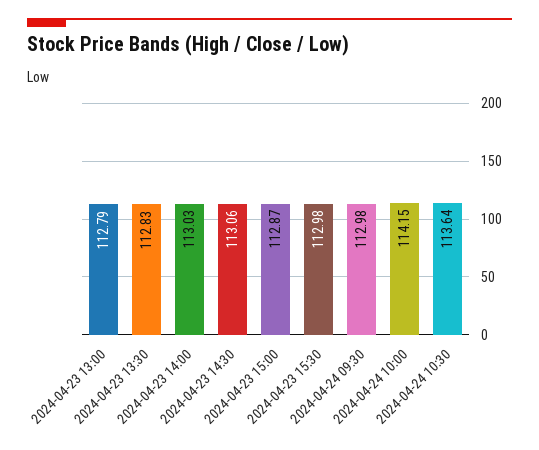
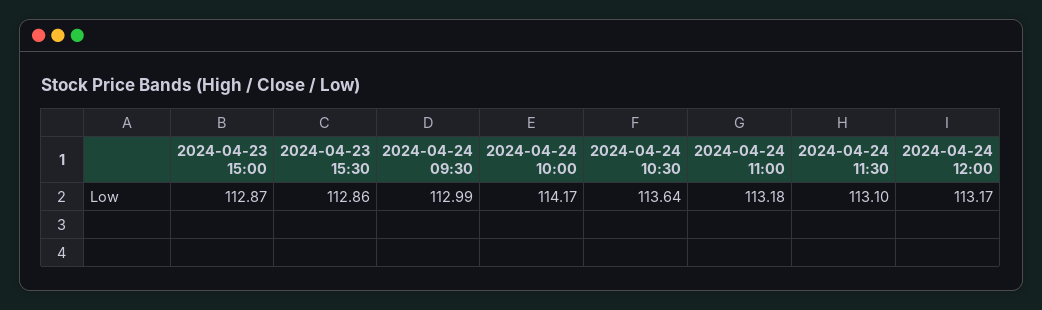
2024-04-23 13:00: 112.79 -> none
2024-04-23 13:30: 112.83 -> none
2024-04-23 14:00: 113.03 -> none
2024-04-23 14:30: 113.06 -> none
2024-04-23 15:30: 112.98 -> 112.86
2024-04-24 09:30: 112.98 -> 112.99
2024-04-24 10:00: 114.15 -> 114.17
2024-04-24 11:00: none -> 113.18
2024-04-24 11:30: none -> 113.1
2024-04-24 12:00: none -> 113.17

